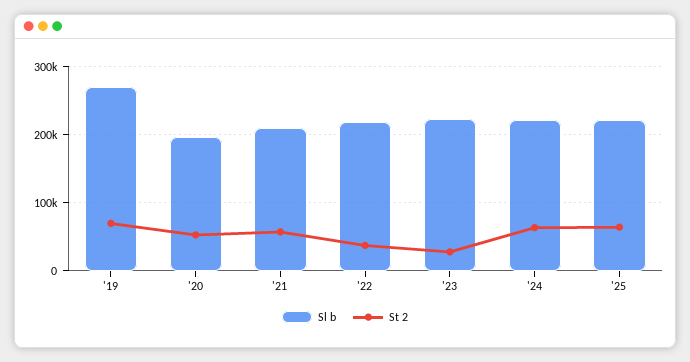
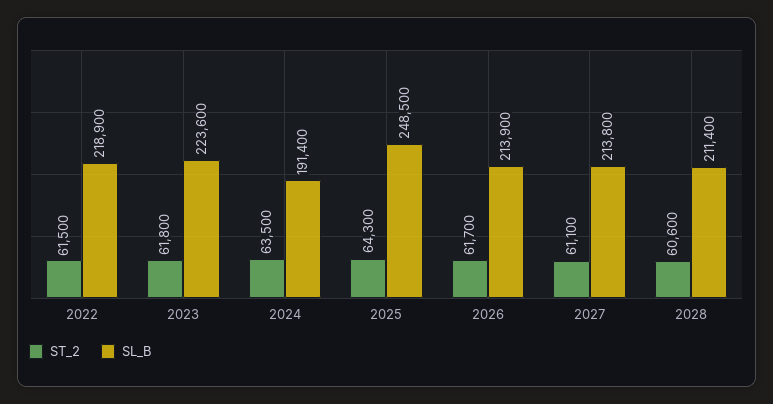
Sl b, '19: 270000 -> none
St 2, '19: 70000 -> none
Sl b, '20: 200000 -> none
St 2, '20: 50000 -> none
Sl b, '21: 210000 -> none
St 2, '21: 60000 -> none
St 2, '22: 40000 -> 61500
St 2, '23: 30000 -> 61800
Sl b, '24: 220000 -> 191400
Sl b, '25: 220000 -> 248500
St 2, 2026: none -> 61700
Sl b, 2026: none -> 213900
St 2, 2027: none -> 61100
Sl b, 2027: none -> 213800
St 2, 2028: none -> 60600
Sl b, 2028: none -> 211400

